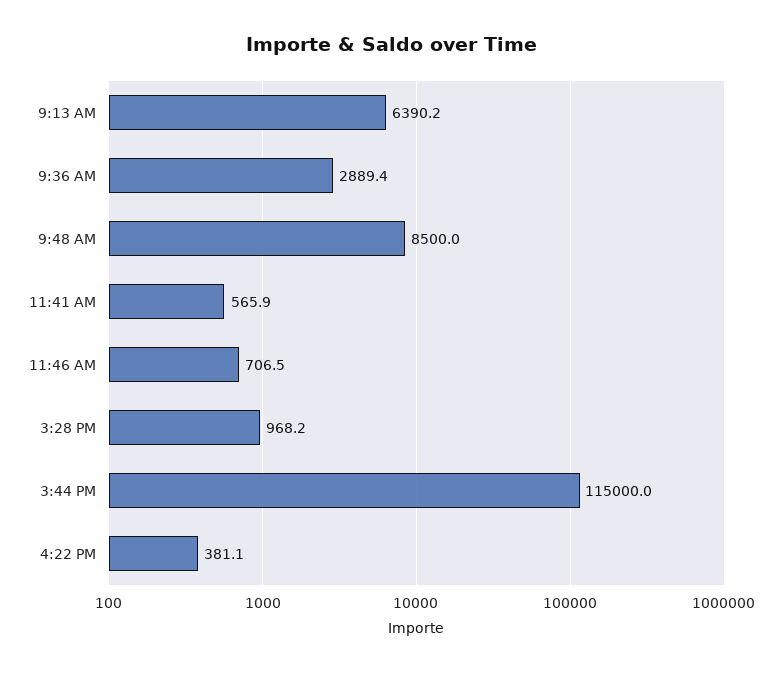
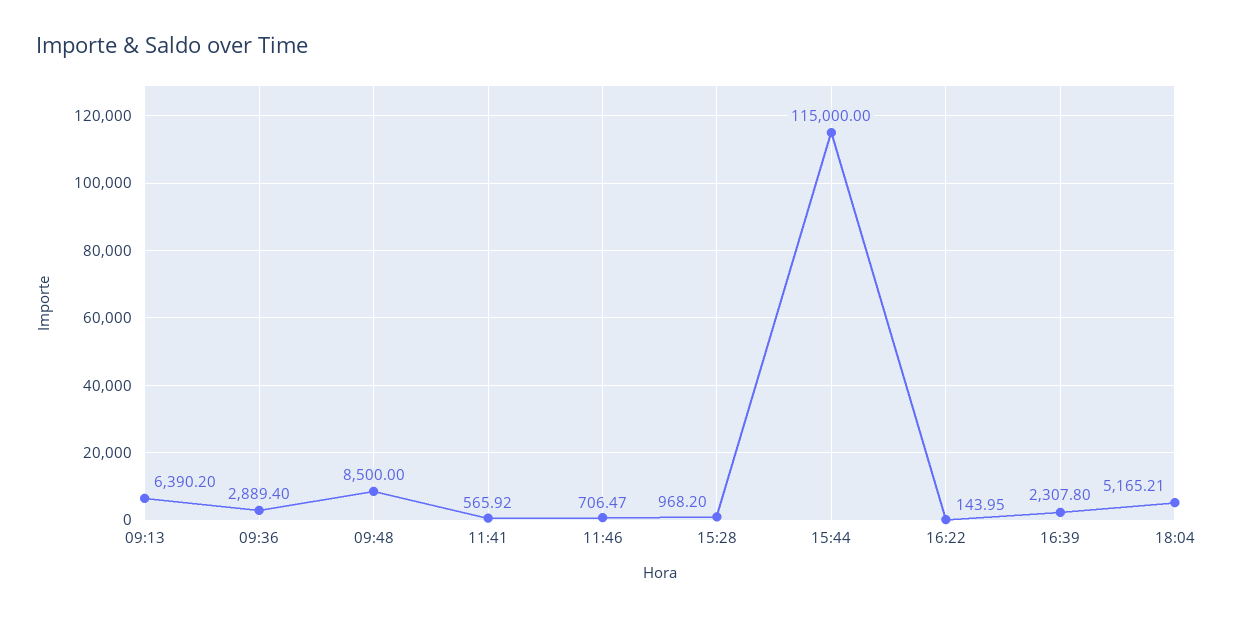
4:22 PM: 381.1 -> 143.95
16:39: none -> 2307.8
18:04: none -> 5165.21

